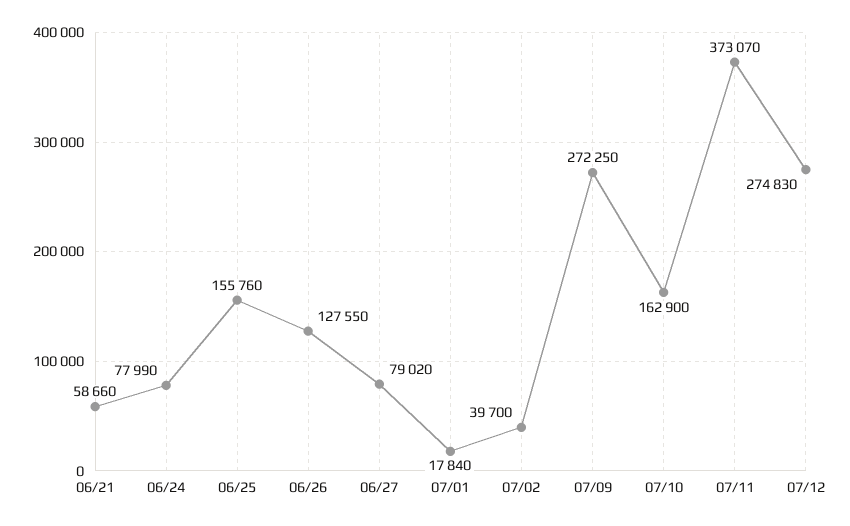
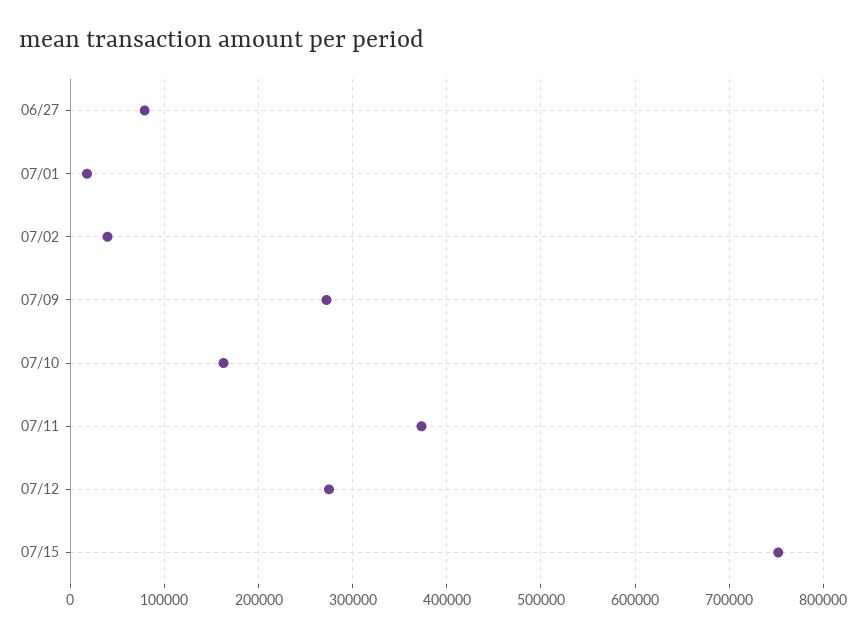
06/21: 58660 -> none
06/24: 77990 -> none
06/25: 155760 -> none
06/26: 127550 -> none
07/15: none -> 750000

